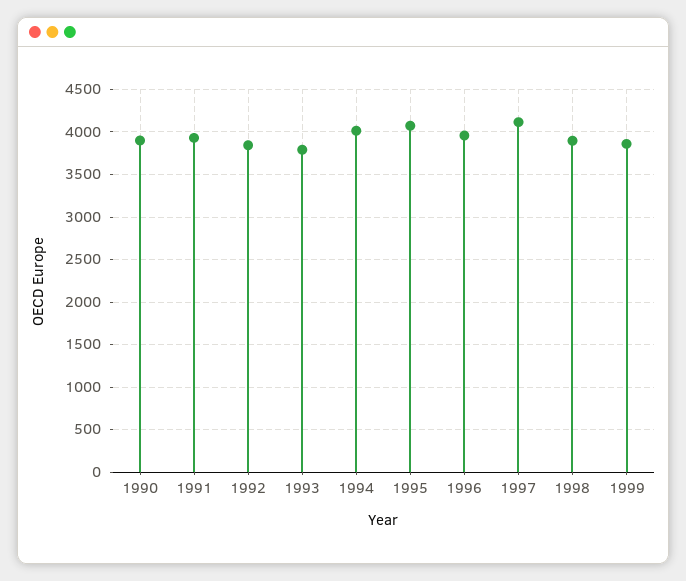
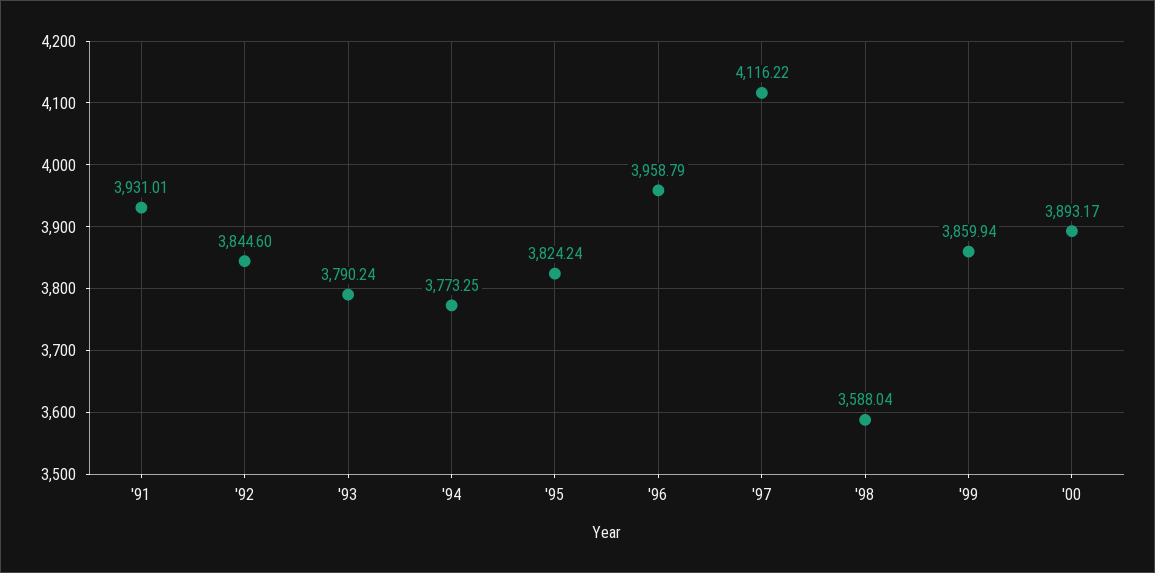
1990: 3900 -> none
1994: 4000 -> 3773.25
1995: 4100 -> 3824.24
1998: 3900 -> 3588.04
'00: none -> 3893.17

